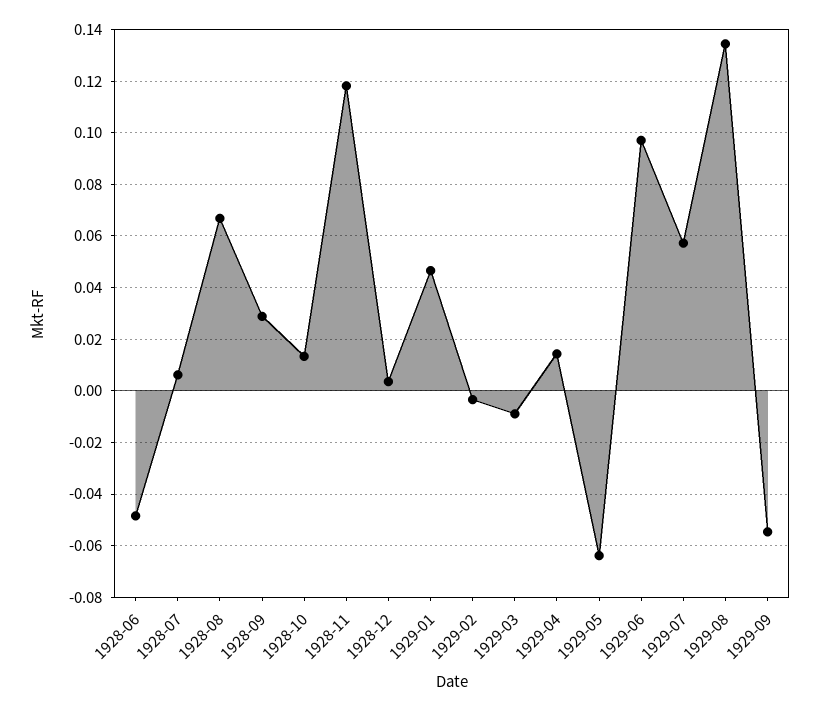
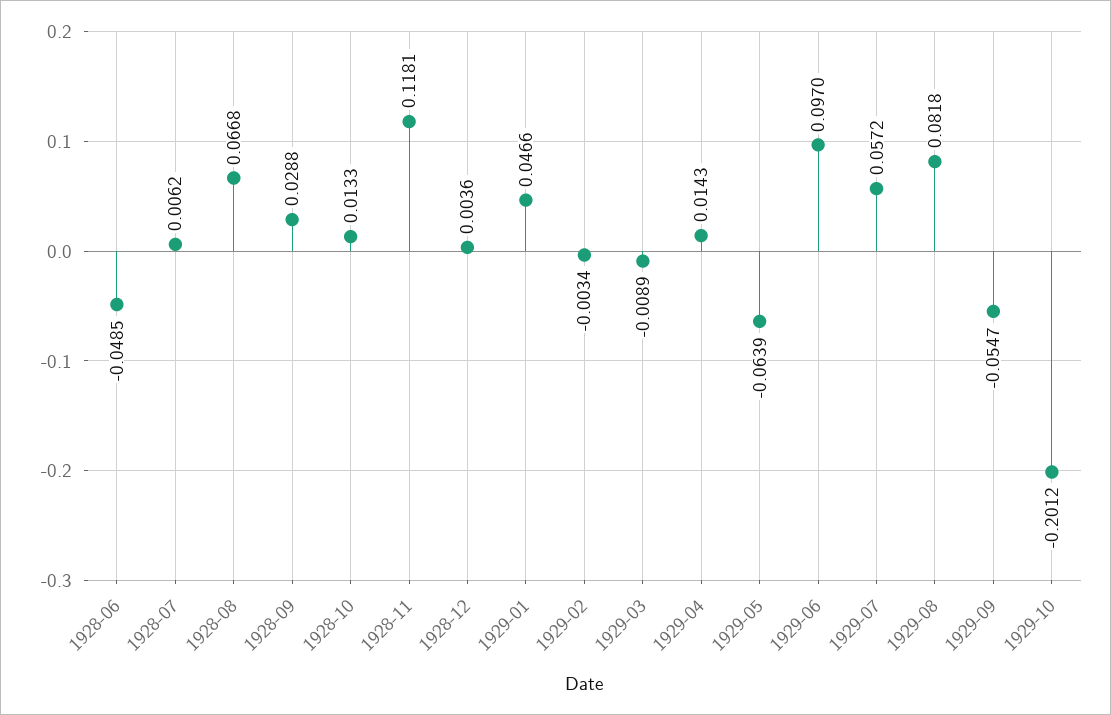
1929-08: 0.135 -> 0.0818
1929-10: none -> -0.2012

